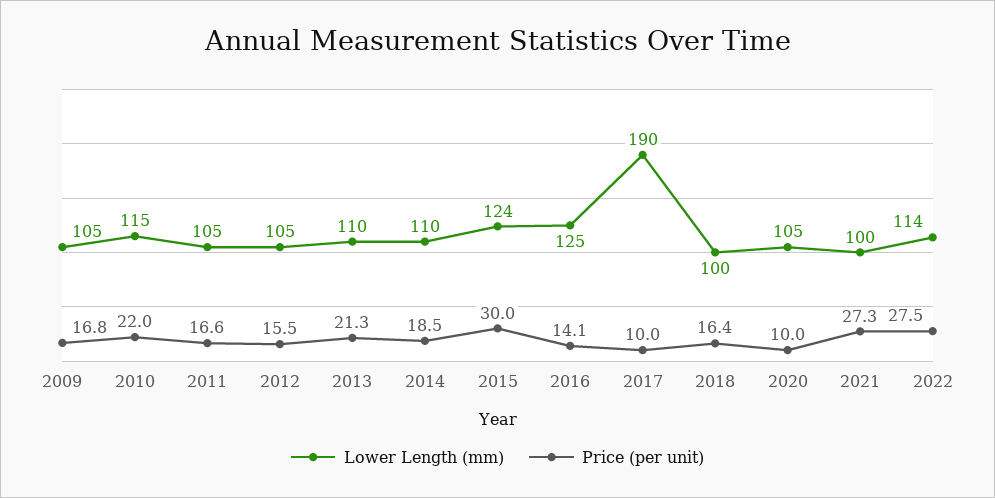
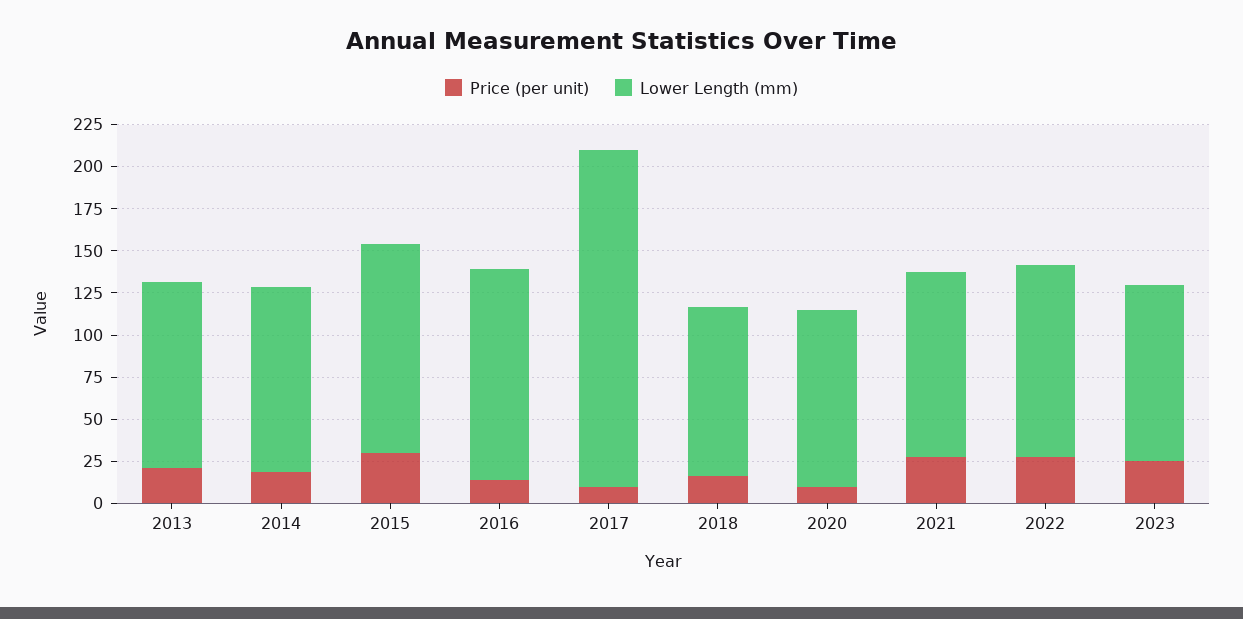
Lower Length (mm), 2009: 105 -> none
Price (per unit), 2009: 16.8 -> none
Lower Length (mm), 2010: 115 -> none
Price (per unit), 2010: 22 -> none
Lower Length (mm), 2011: 105 -> none
Price (per unit), 2011: 16.6 -> none
Lower Length (mm), 2012: 105 -> none
Price (per unit), 2012: 15.5 -> none
Lower Length (mm), 2017: 190 -> 200
Lower Length (mm), 2021: 100 -> 110
Price (per unit), 2023: none -> 25
Lower Length (mm), 2023: none -> 105

